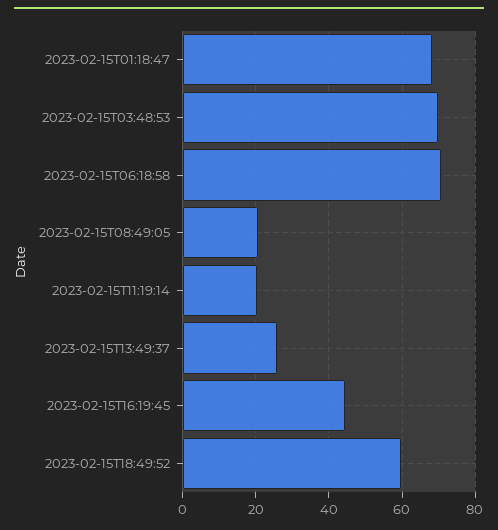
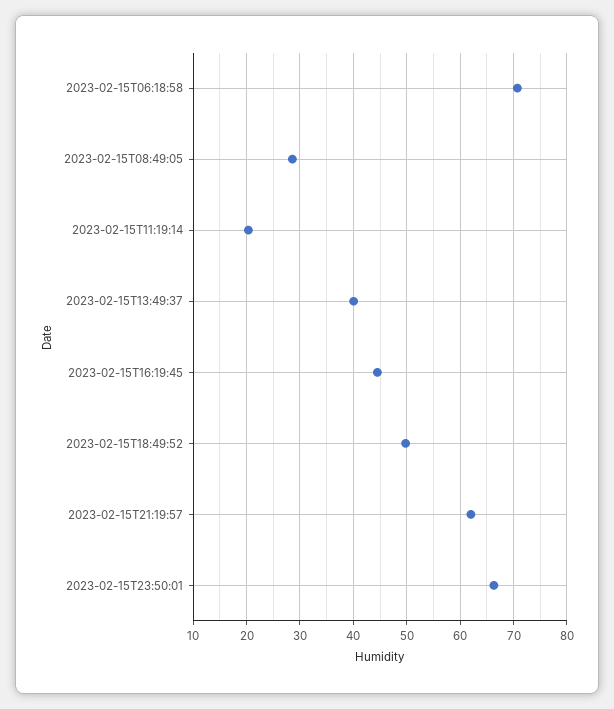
2023-02-15T01:18:47: 68 -> none
2023-02-15T03:48:53: 70 -> none
2023-02-15T08:49:05: 20 -> 28
2023-02-15T13:49:37: 26 -> 40
2023-02-15T18:49:52: 60 -> 50
2023-02-15T21:19:57: none -> 62
2023-02-15T23:50:01: none -> 66

